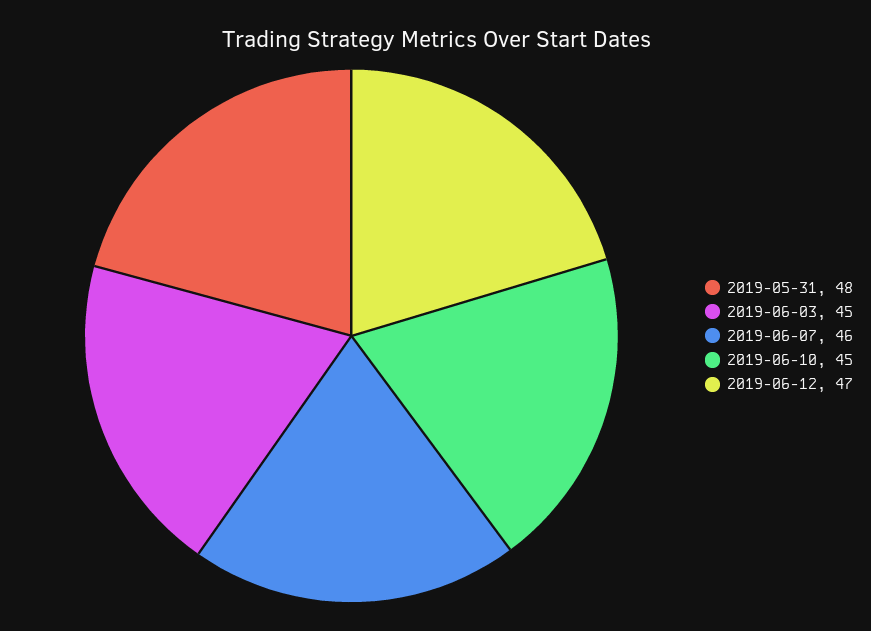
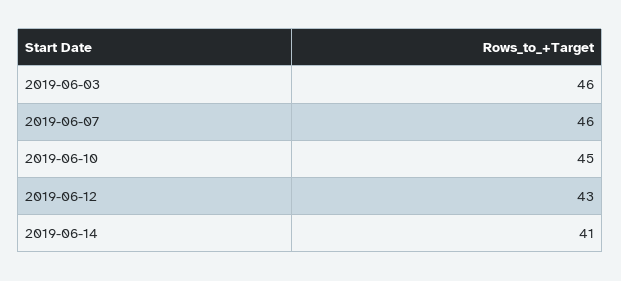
2019-05-31: 48 -> none
2019-06-03: 45 -> 46
2019-06-12: 47 -> 43
2019-06-14: none -> 41

